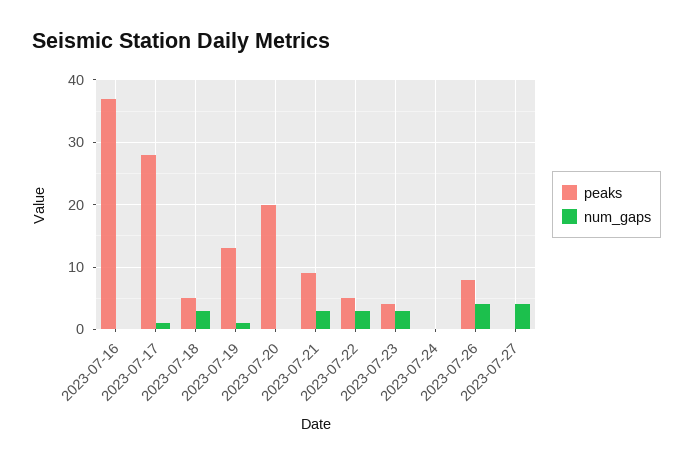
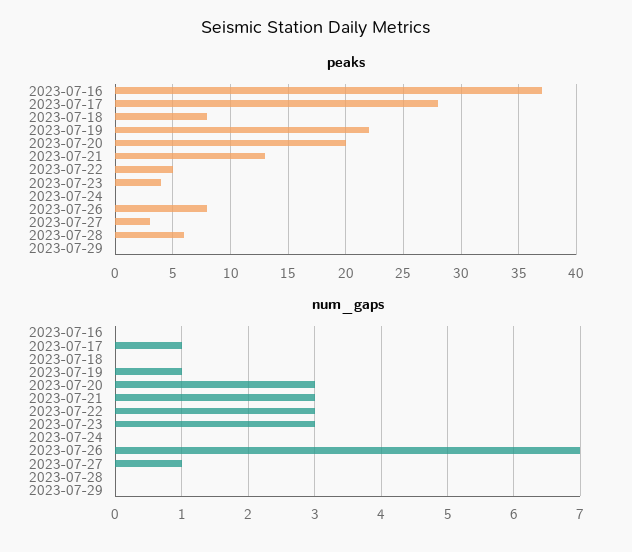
peaks, 2023-07-18: 5 -> 8
num_gaps, 2023-07-18: 3 -> 0
peaks, 2023-07-19: 13 -> 22
num_gaps, 2023-07-20: 0 -> 3
peaks, 2023-07-21: 9 -> 13
num_gaps, 2023-07-26: 4 -> 7
peaks, 2023-07-27: 0 -> 3
num_gaps, 2023-07-27: 4 -> 1
peaks, 2023-07-28: none -> 6
peaks, 2023-07-29: none -> 0
num_gaps, 2023-07-28: none -> 0
num_gaps, 2023-07-29: none -> 0

